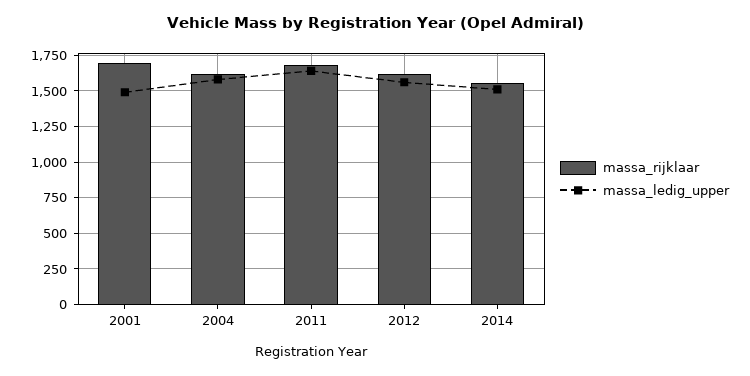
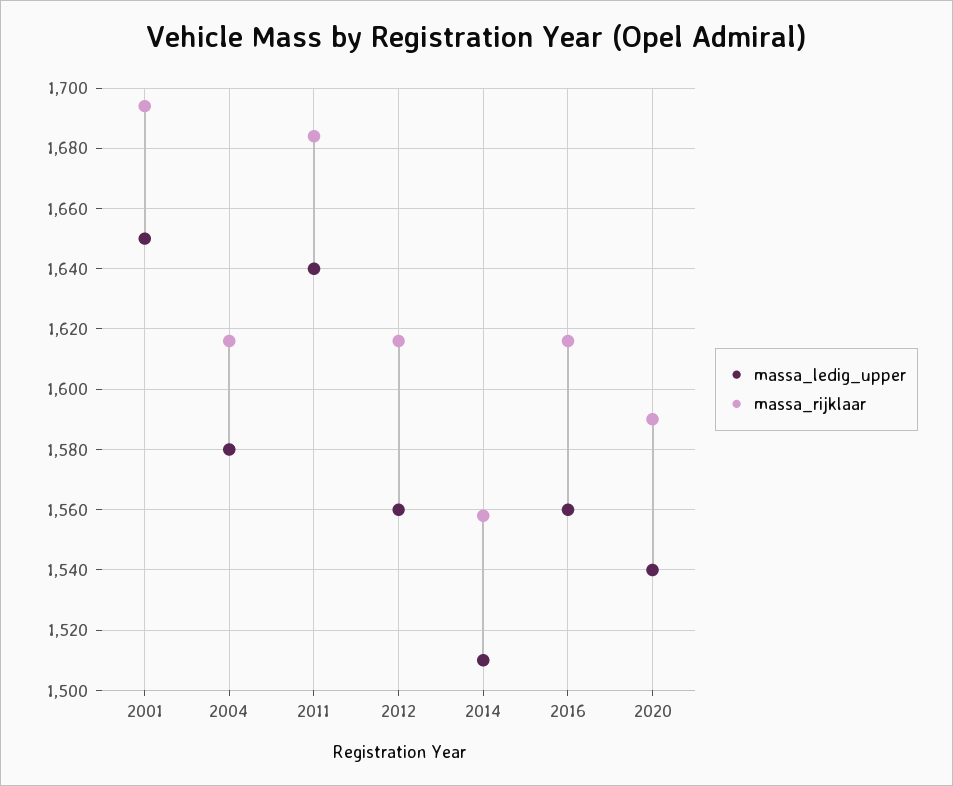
massa_ledig_upper, 2001: 1500 -> 1650
massa_ledig_upper, 2016: none -> 1560
massa_rijklaar, 2016: none -> 1615
massa_ledig_upper, 2020: none -> 1540
massa_rijklaar, 2020: none -> 1590

